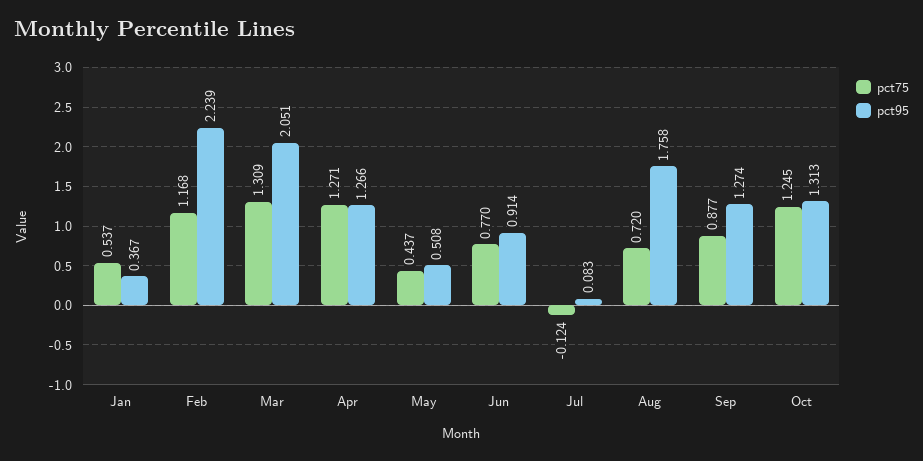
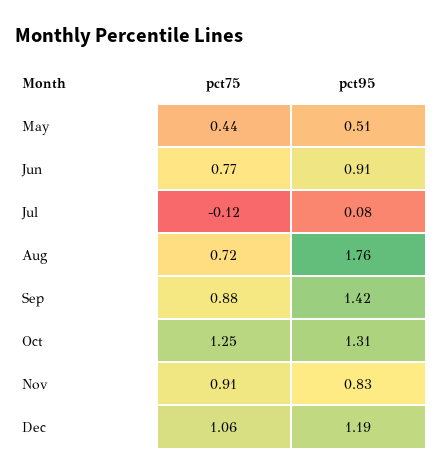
pct75, Jan: 0.537 -> none
pct95, Jan: 0.367 -> none
pct75, Feb: 1.168 -> none
pct95, Feb: 2.239 -> none
pct75, Mar: 1.309 -> none
pct95, Mar: 2.051 -> none
pct75, Apr: 1.271 -> none
pct95, Apr: 1.266 -> none
pct95, Sep: 1.274 -> 1.42
pct75, Nov: none -> 0.91
pct95, Nov: none -> 0.83
pct75, Dec: none -> 1.06
pct95, Dec: none -> 1.19

